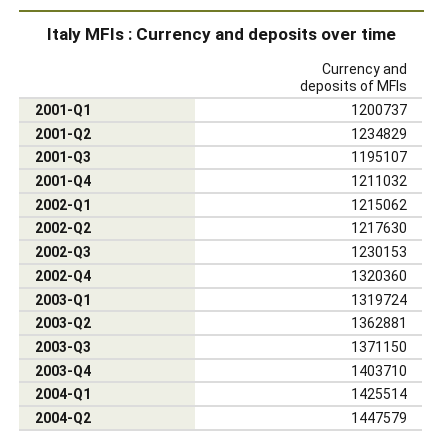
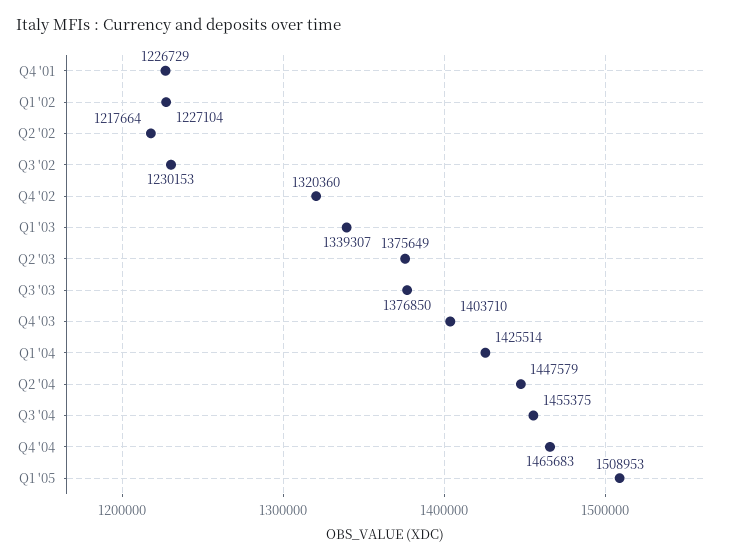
2001-Q1: 1200737 -> none
2001-Q2: 1234829 -> none
2001-Q3: 1195107 -> none
2001-Q4: 1211032 -> 1226729
2002-Q1: 1215062 -> 1227104
2002-Q2: 1217630 -> 1217664
2003-Q1: 1319724 -> 1339307
2003-Q2: 1362881 -> 1375649
2003-Q3: 1371150 -> 1376850
Q3 '04: none -> 1455375
Q4 '04: none -> 1465683
Q1 '05: none -> 1508953

